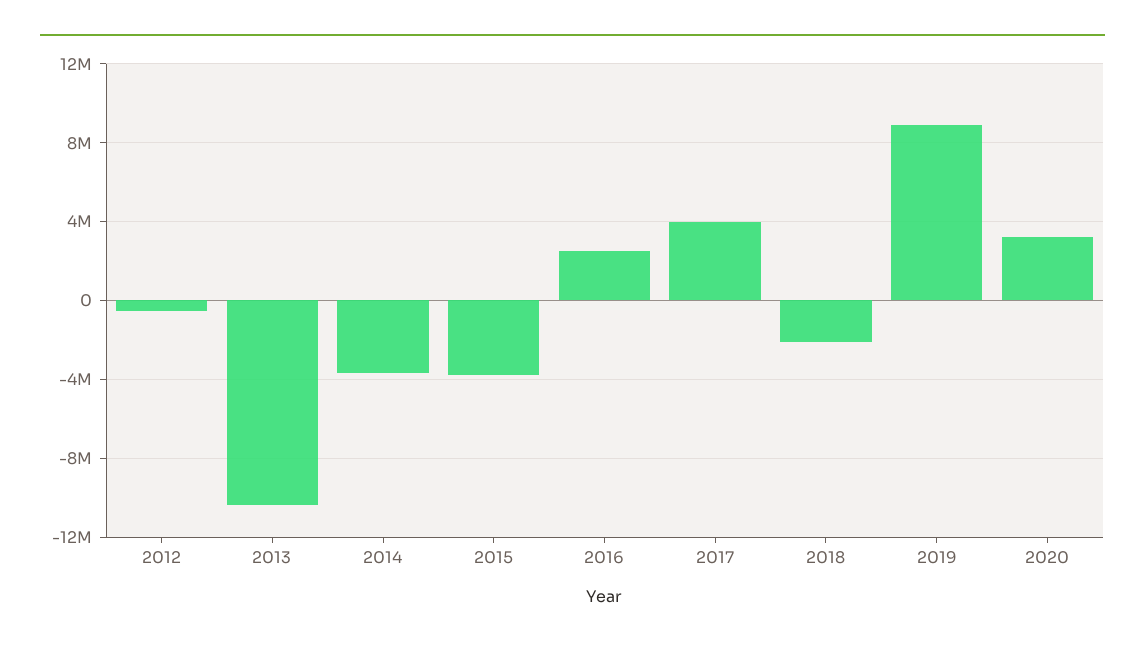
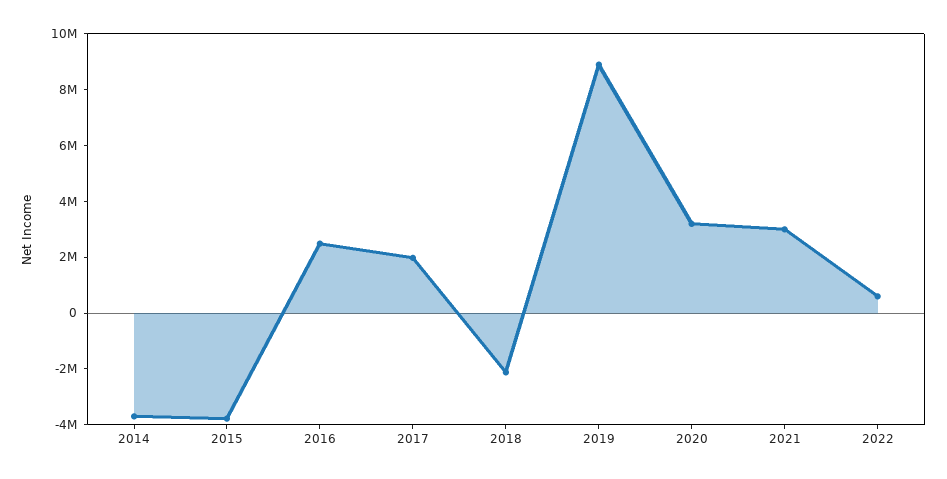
2012: -500000 -> none
2013: -10500000 -> none
2017: 4000000 -> 2000000
2021: none -> 3000000
2022: none -> 500000

